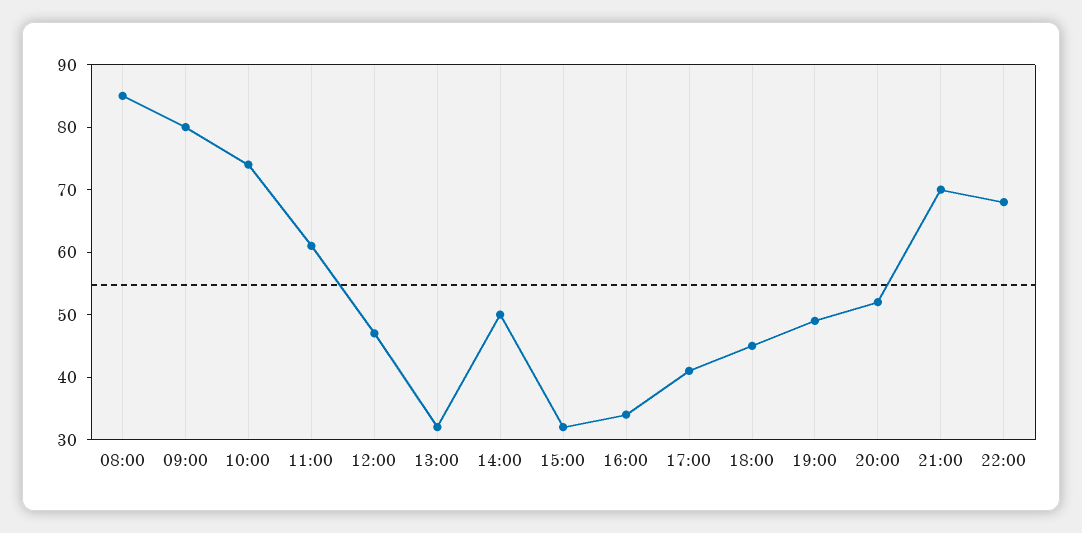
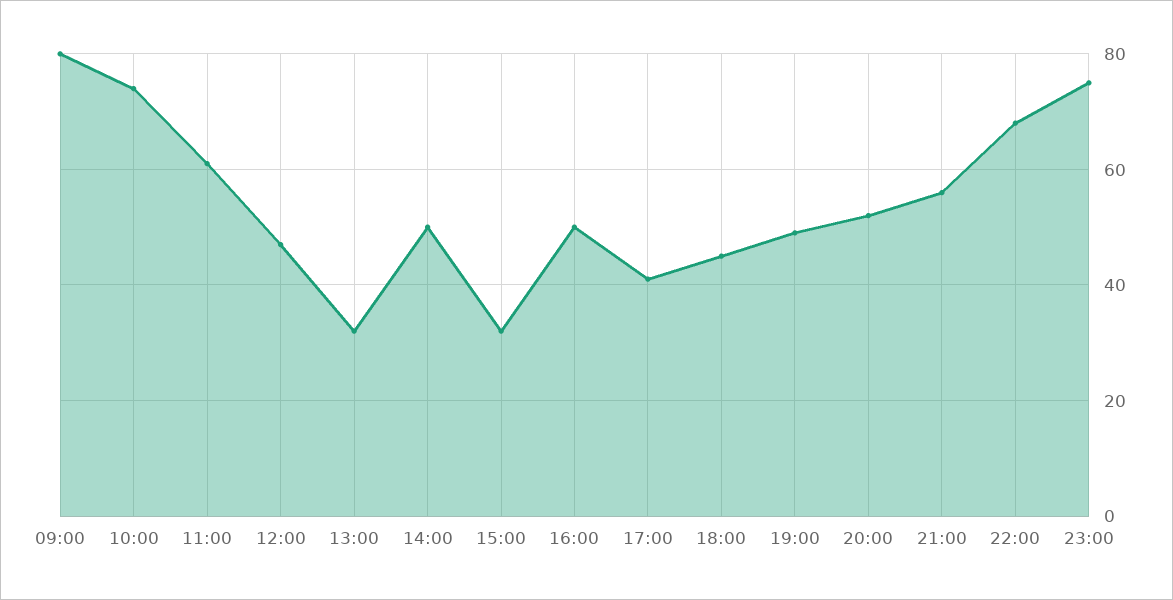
08:00: 85 -> none
16:00: 35 -> 50
21:00: 70 -> 55
23:00: none -> 75

